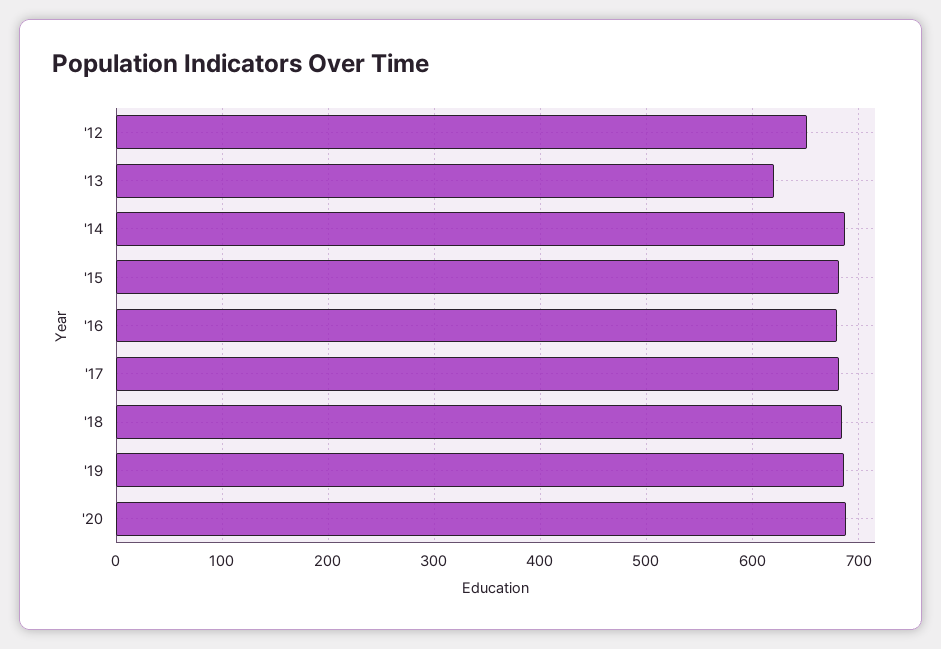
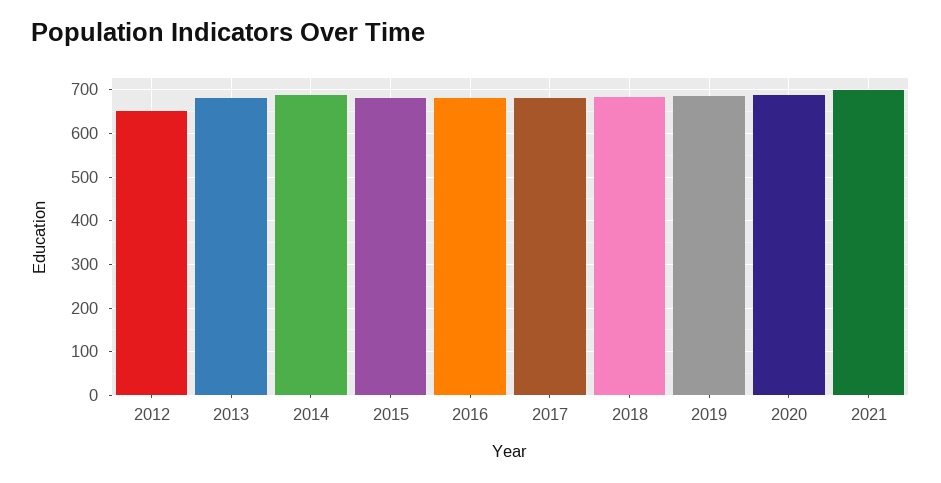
'13: 620 -> 680
2021: none -> 700

